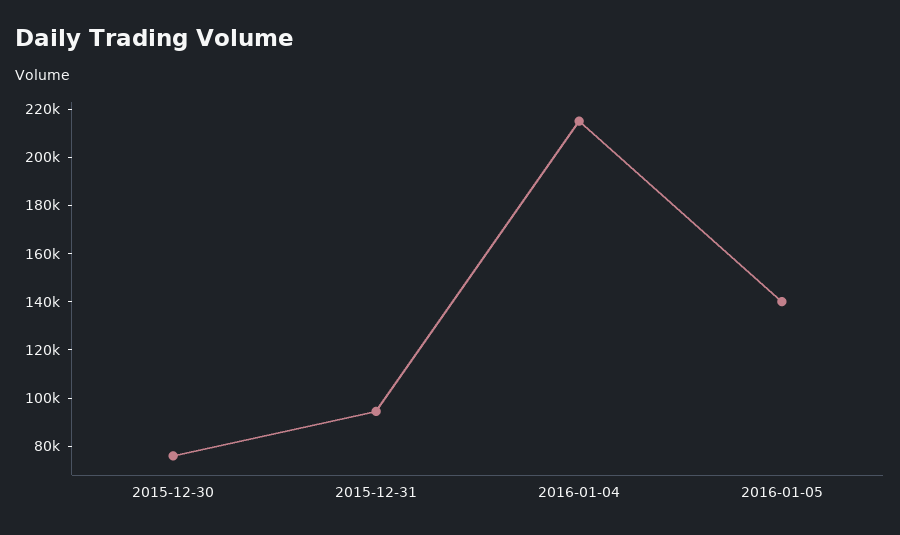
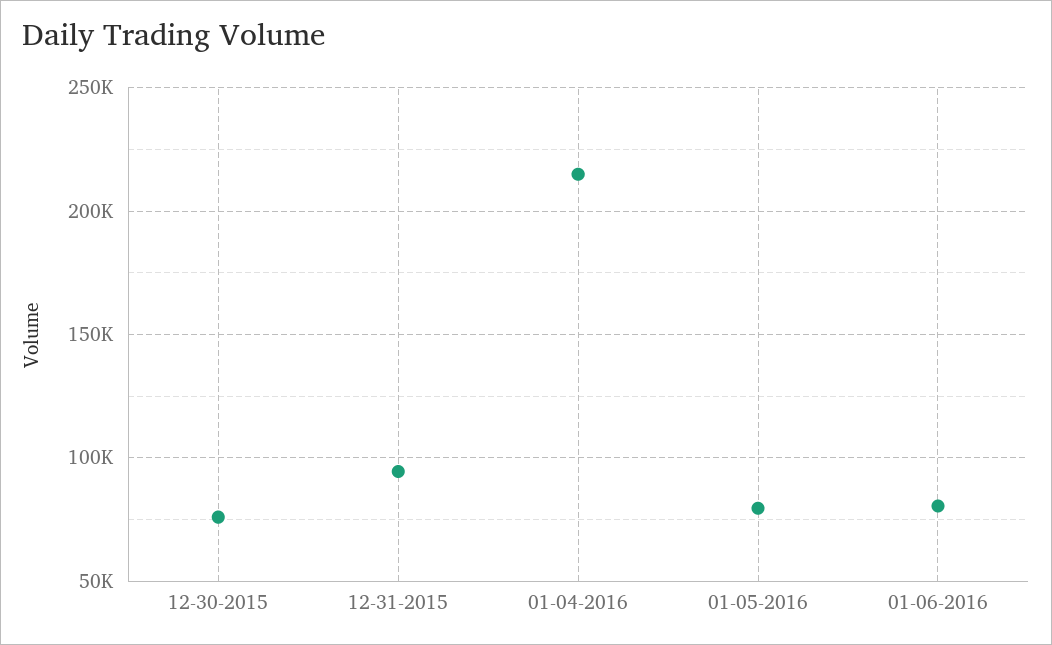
2016-01-05: 140000 -> 80000
01-06-2016: none -> 80000

